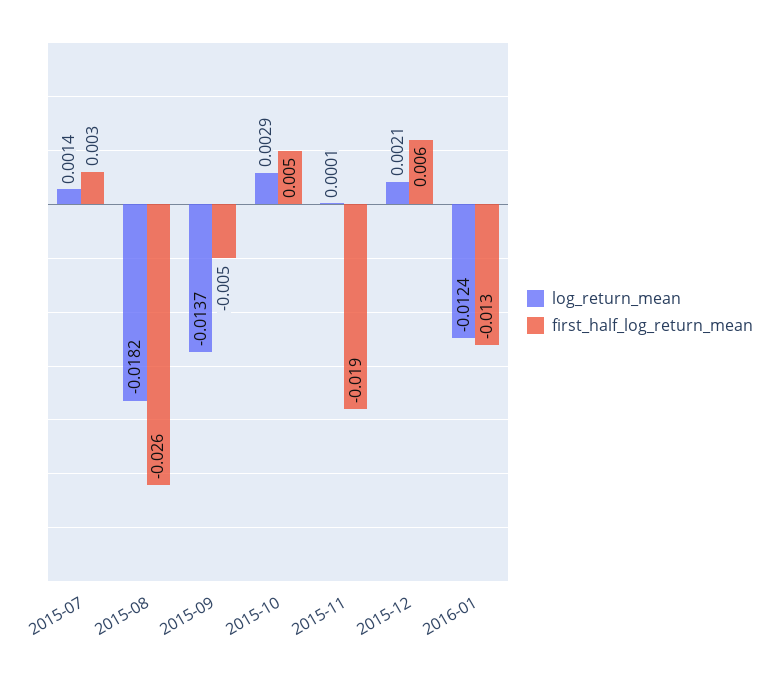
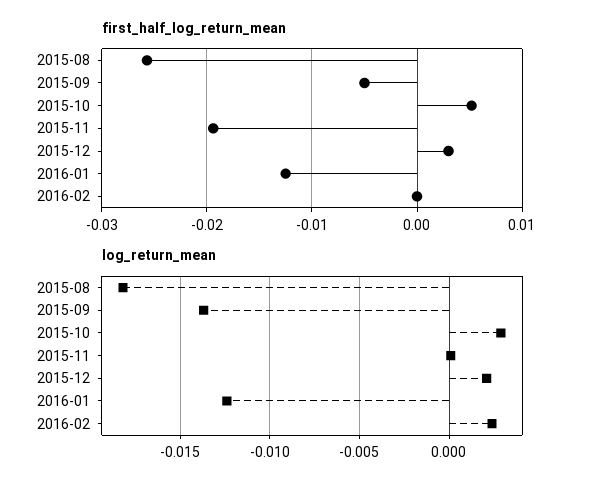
log_return_mean, 2015-07: 0.0014 -> none
first_half_log_return_mean, 2015-07: 0.003 -> none
first_half_log_return_mean, 2015-12: 0.006 -> 0.003
first_half_log_return_mean, 2016-02: none -> 0
log_return_mean, 2016-02: none -> 0.0025

